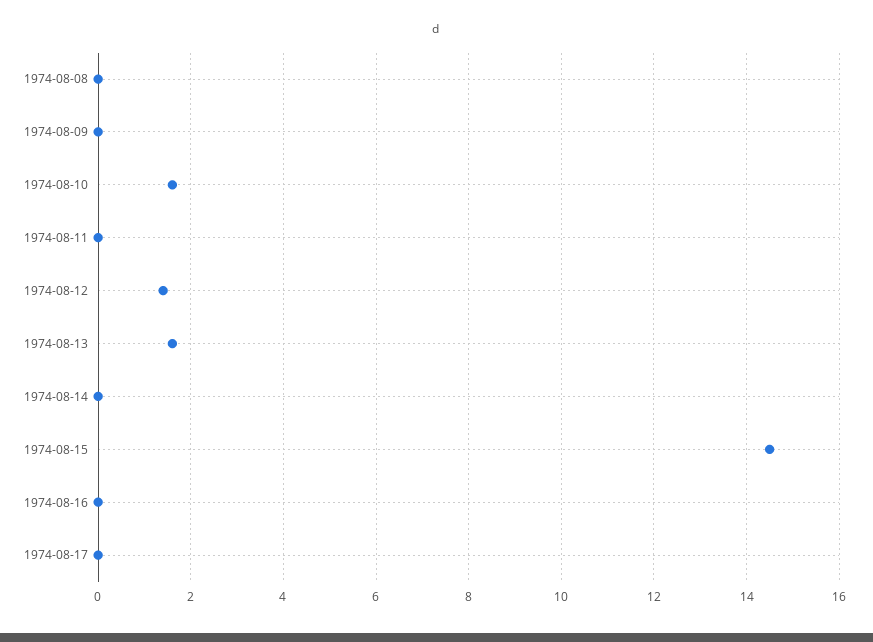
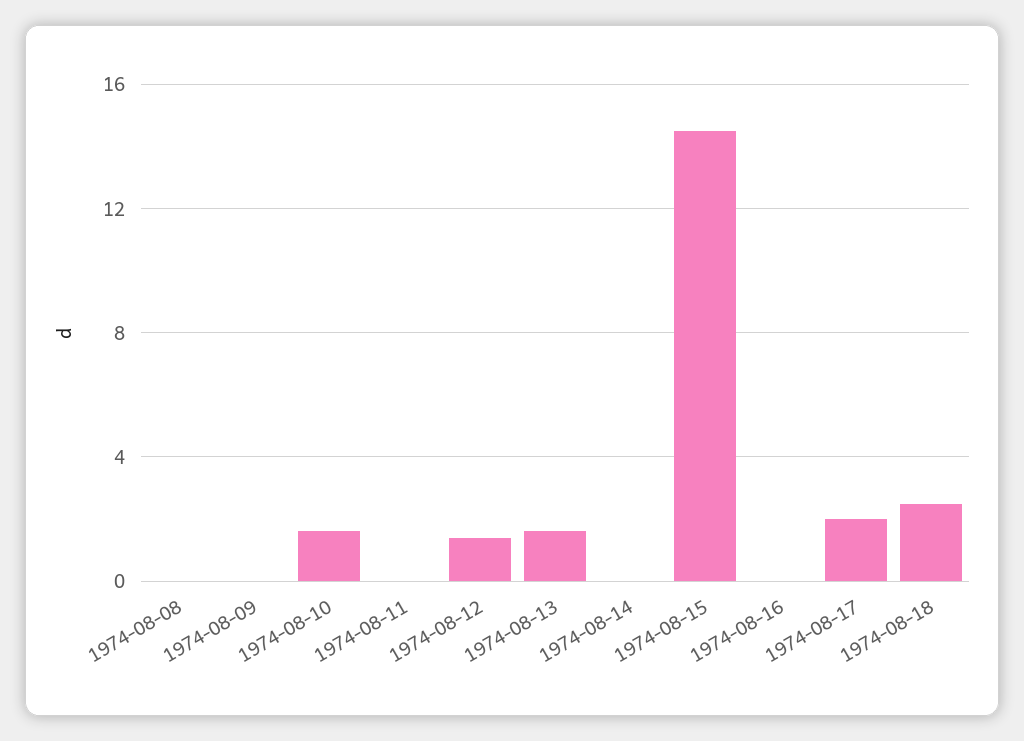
1974-08-17: 0 -> 2
1974-08-18: none -> 2.5

